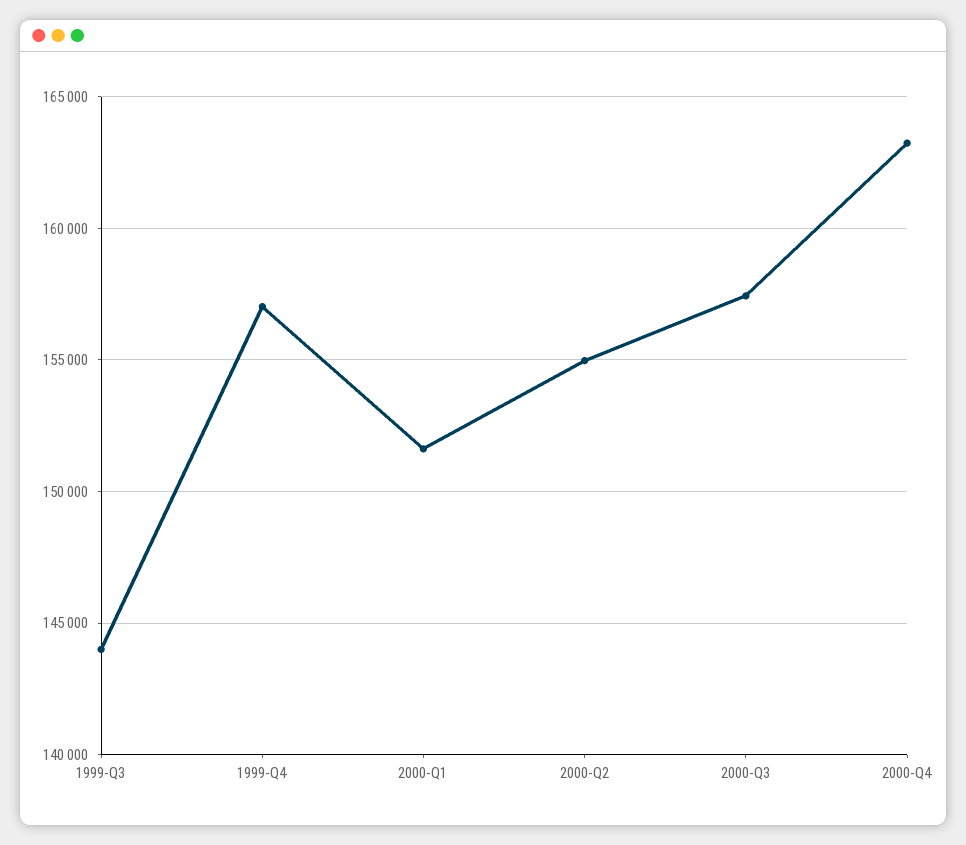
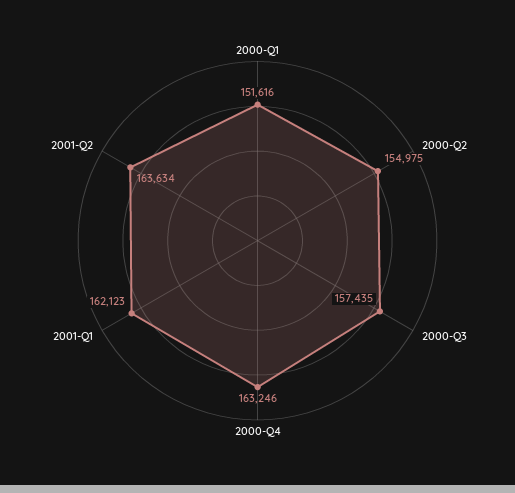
1999-Q3: 144000 -> none
1999-Q4: 157000 -> none
2001-Q1: none -> 162123
2001-Q2: none -> 163634

